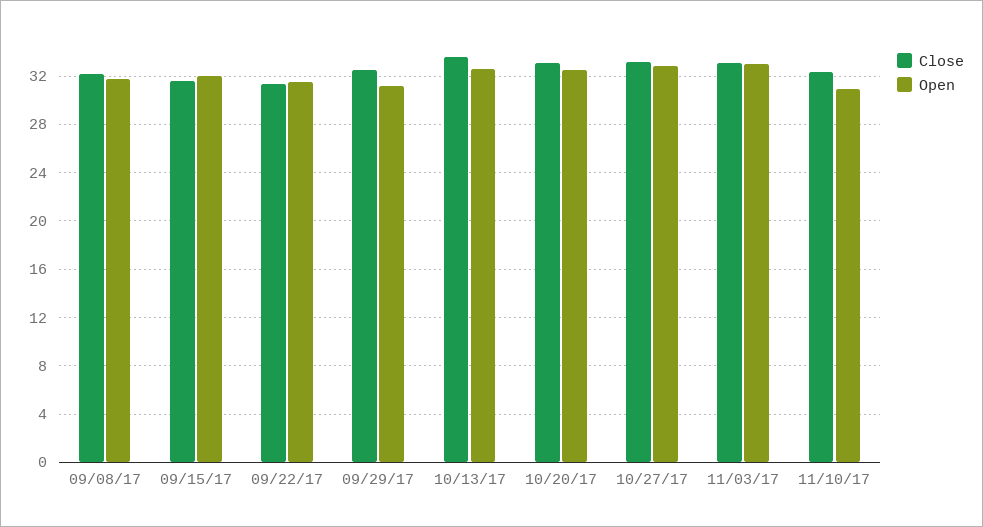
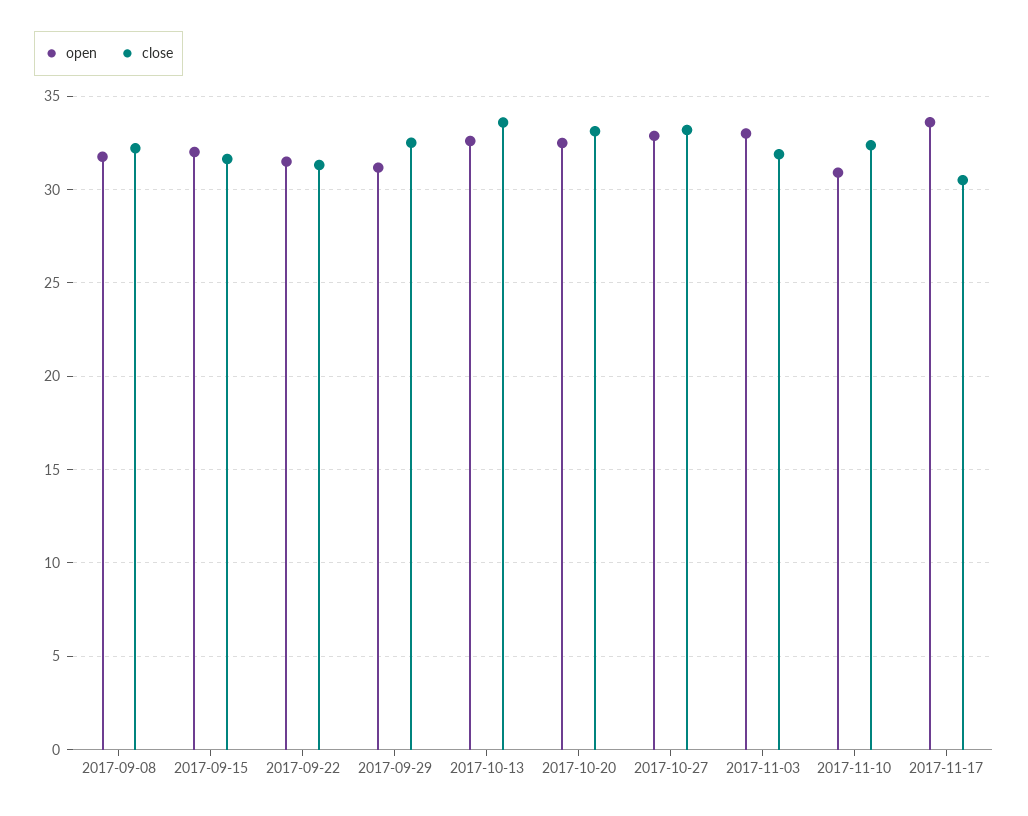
Close, 11/03/17: 33 -> 32
Open, 2017-11-17: none -> 33.5
Close, 2017-11-17: none -> 30.5

